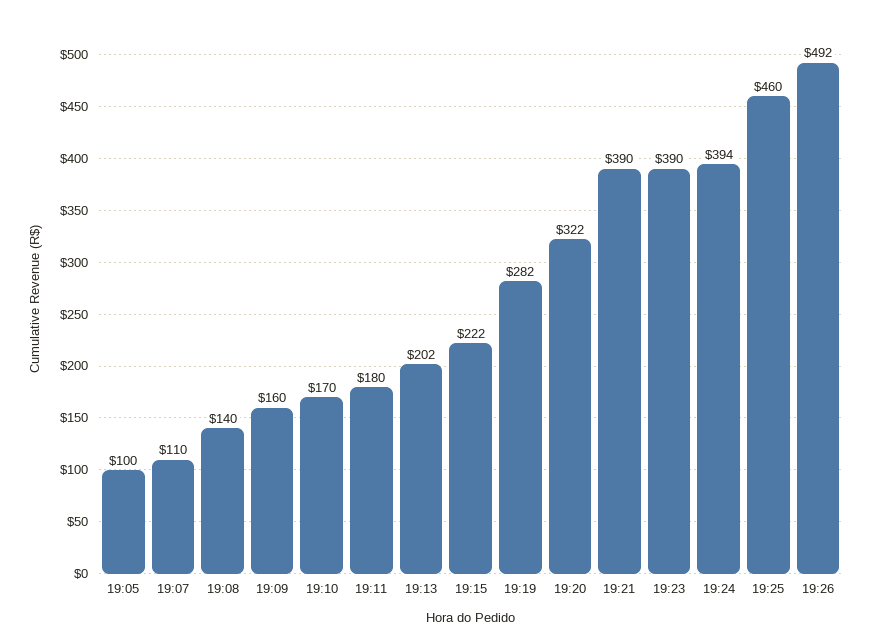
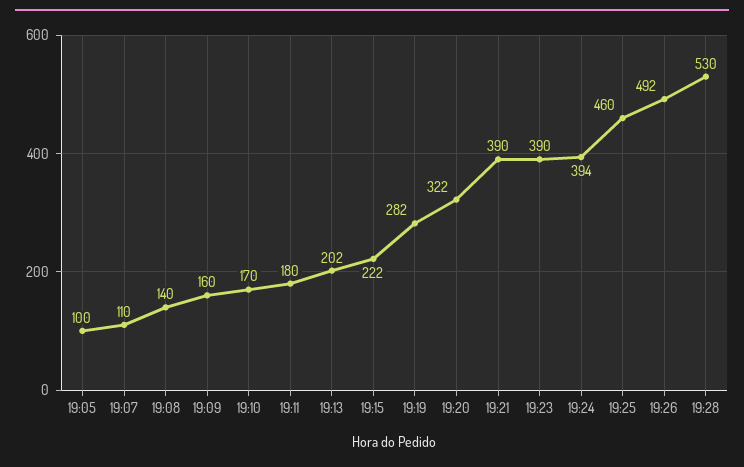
19:28: none -> 530

